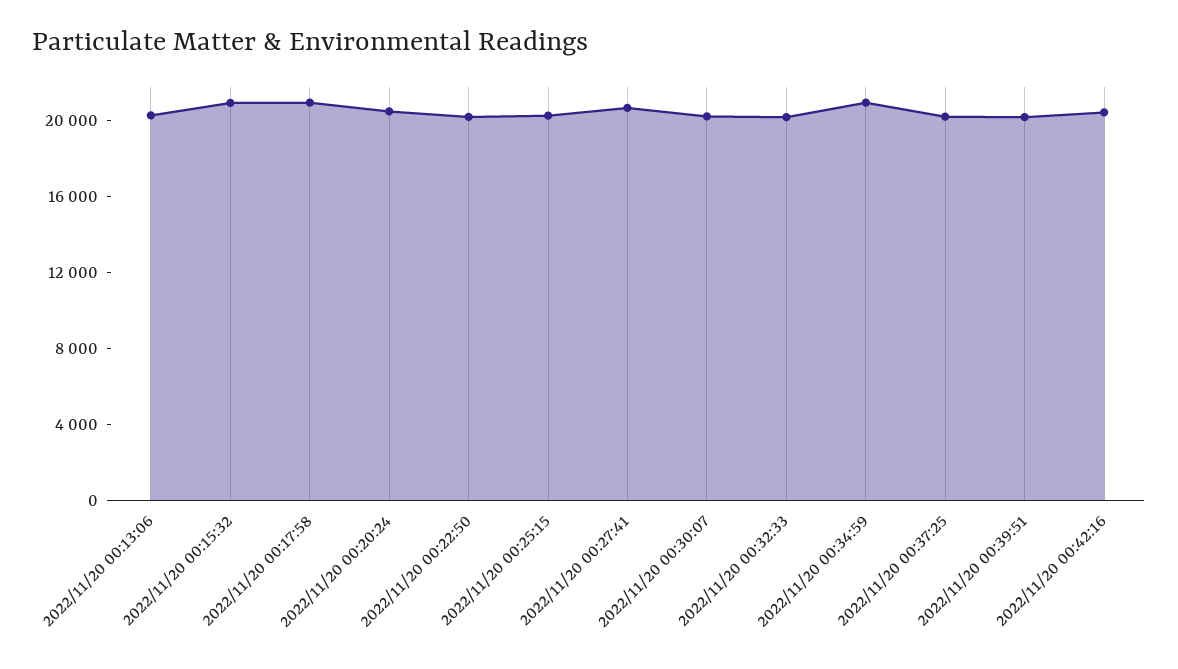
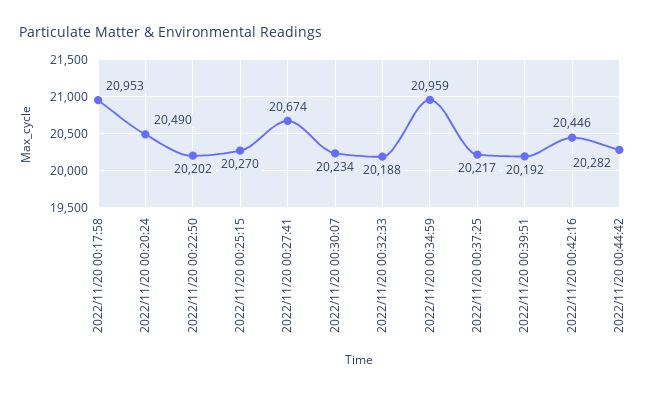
2022/11/20 00:13:06: 20000 -> none
2022/11/20 00:15:32: 21000 -> none
2022/11/20 00:44:42: none -> 20282

